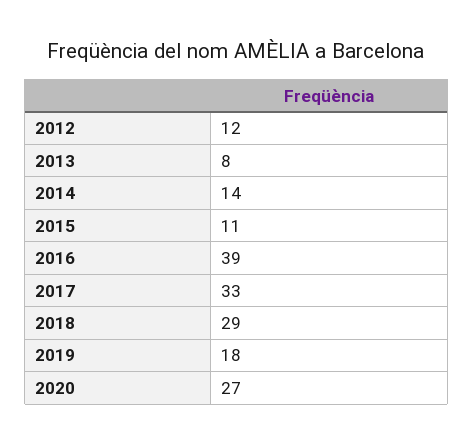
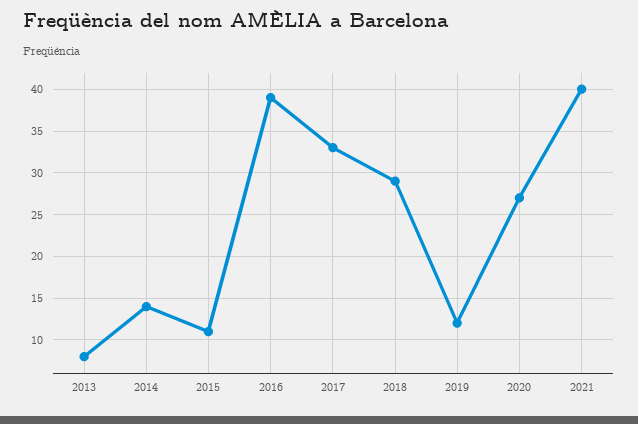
2012: 12 -> none
2019: 18 -> 12
2021: none -> 40

